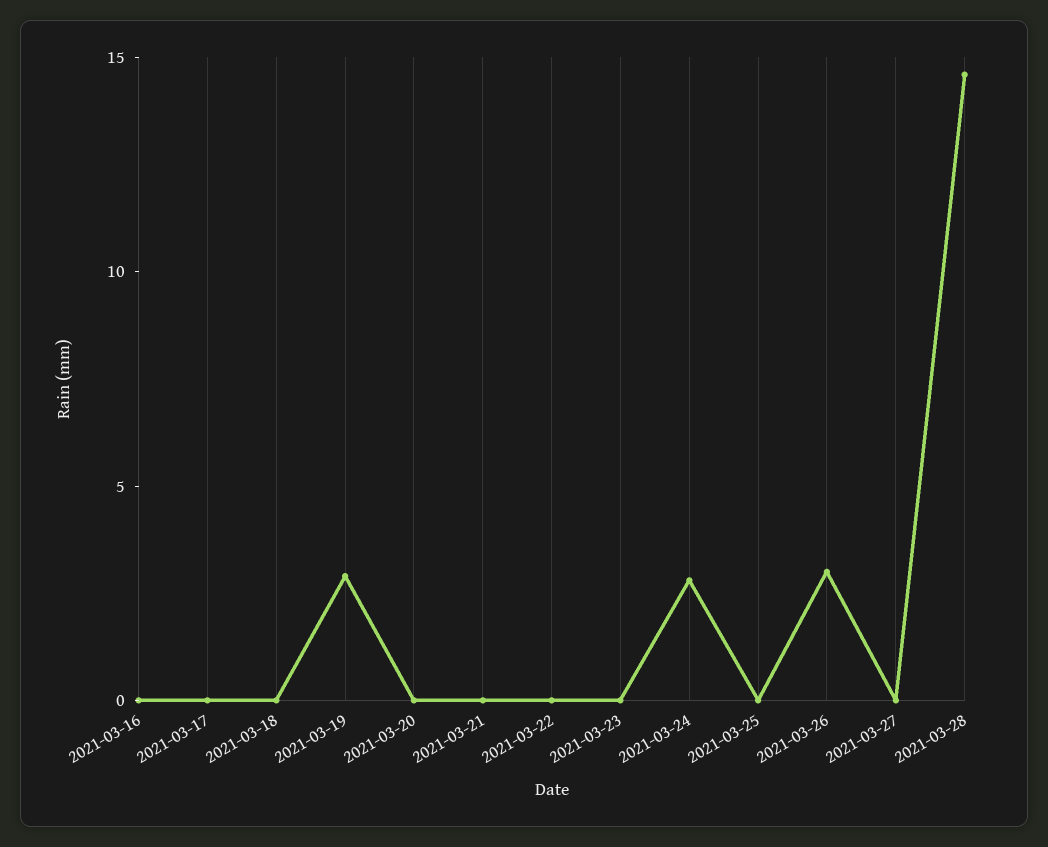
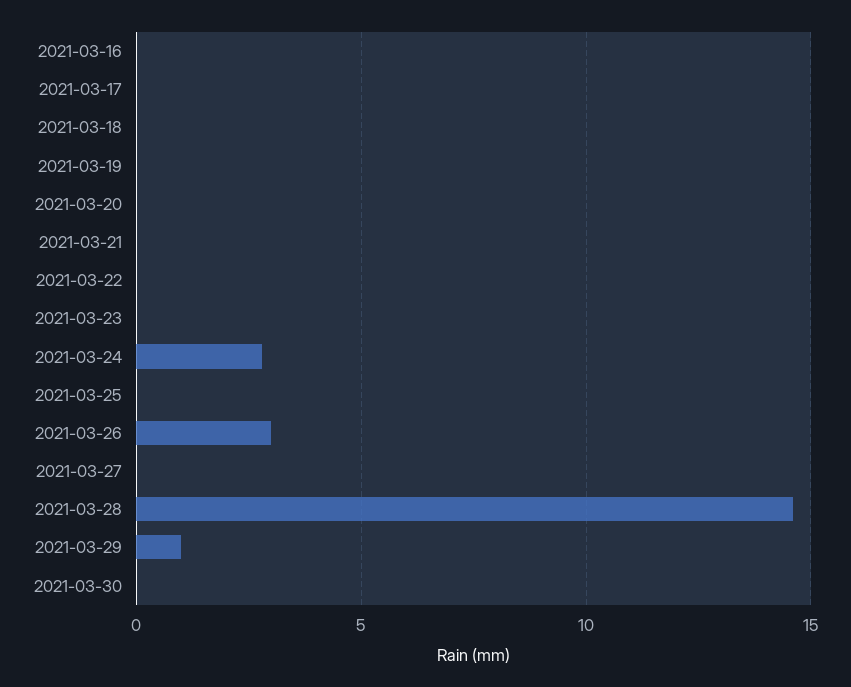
2021-03-19: 3 -> 0
2021-03-29: none -> 1
2021-03-30: none -> 0

